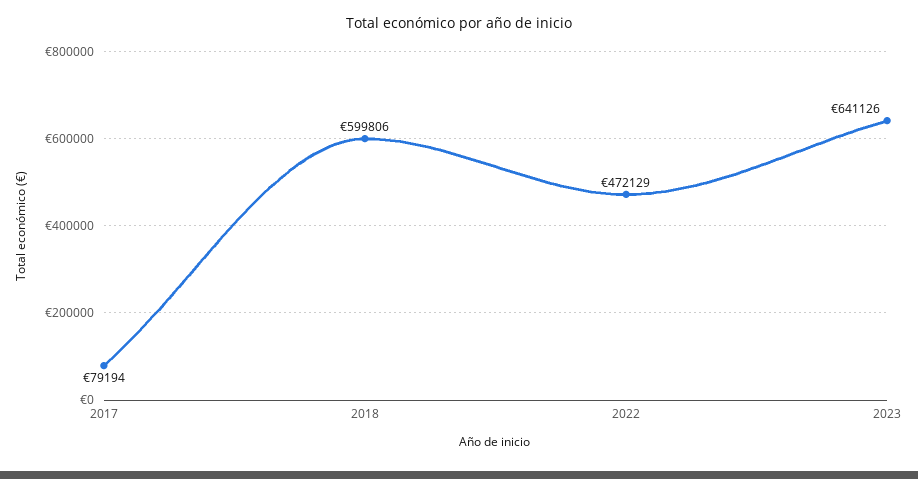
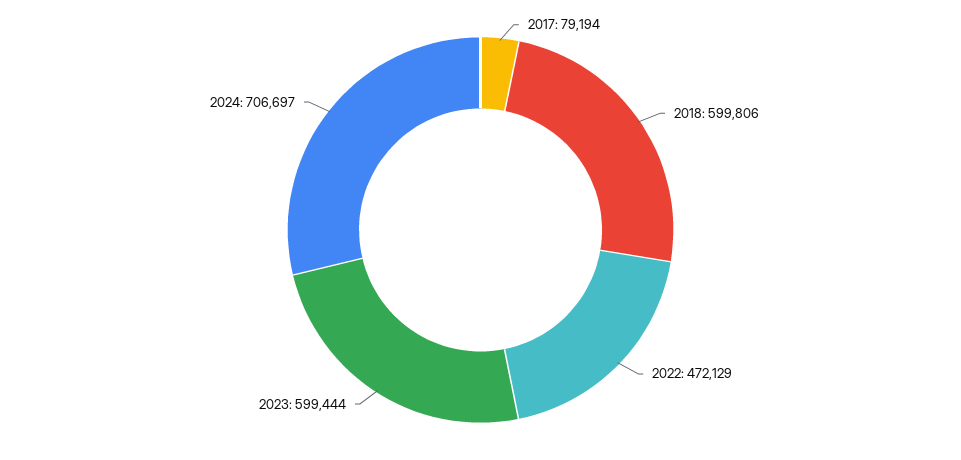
2023: 641126 -> 599444
2024: none -> 706697

